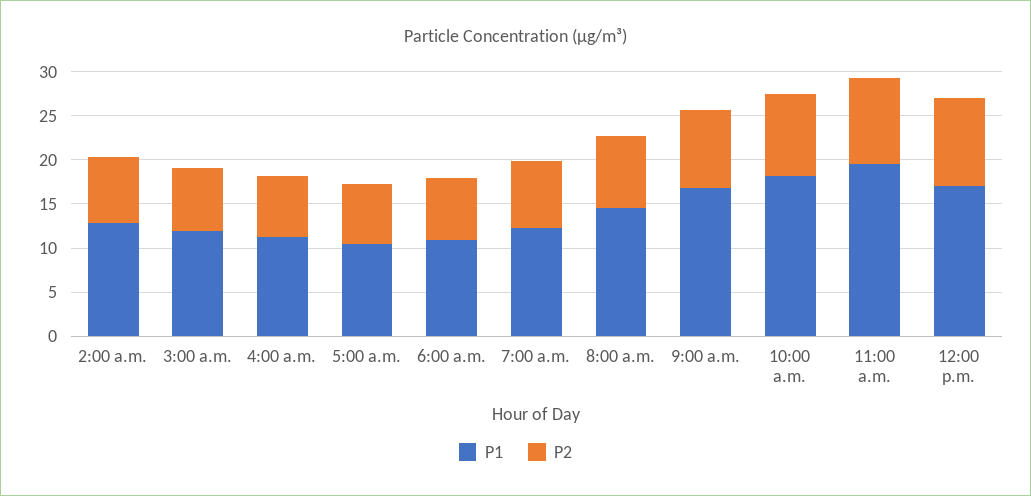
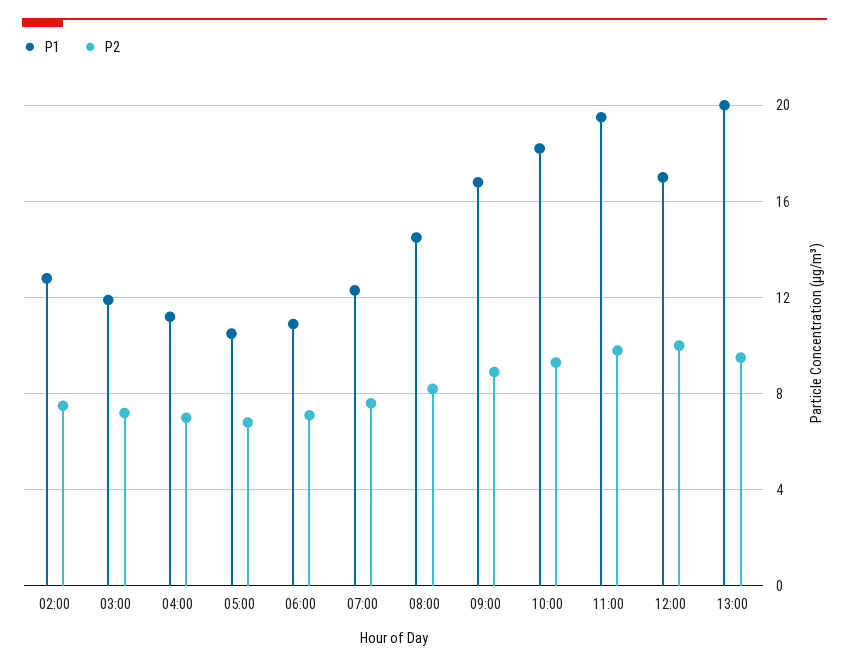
P1, 13:00: none -> 20
P2, 13:00: none -> 9.5

